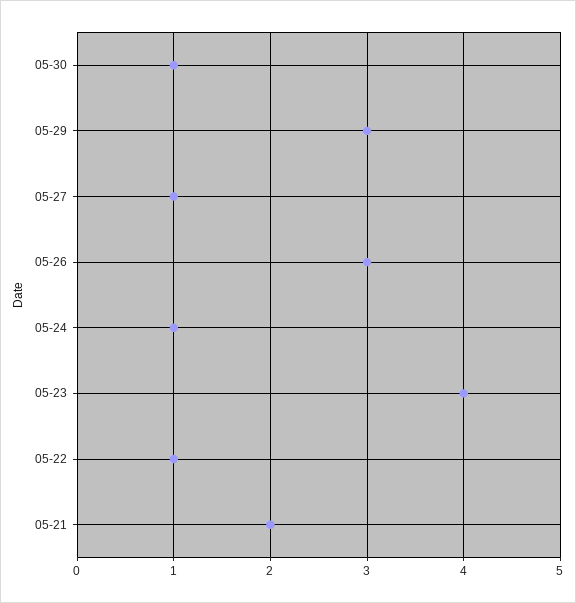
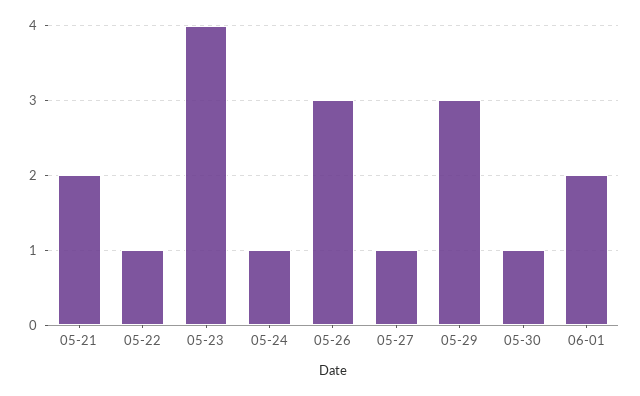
06-01: none -> 2

